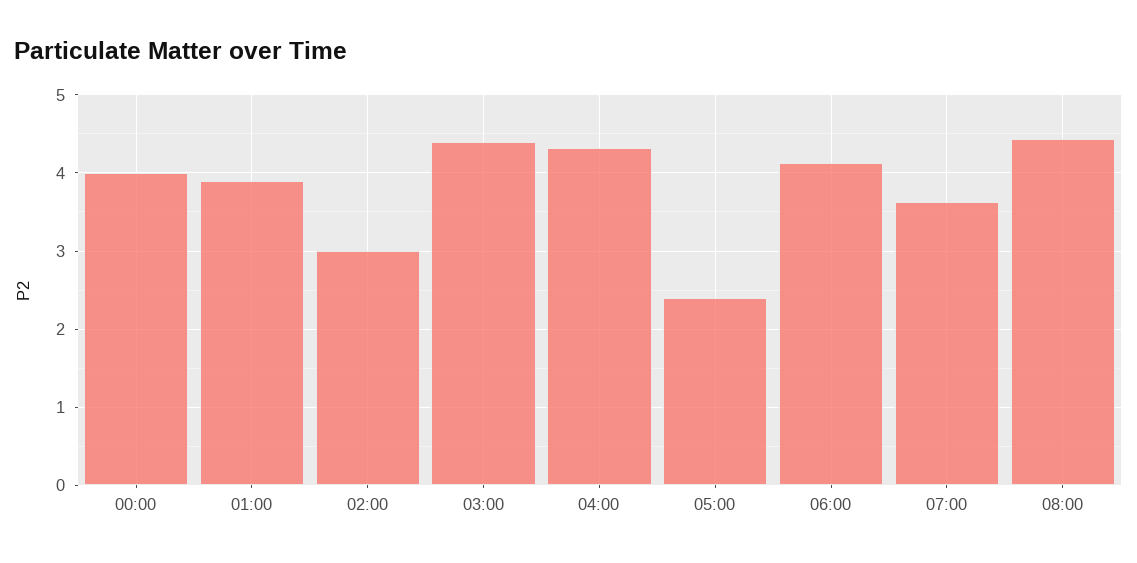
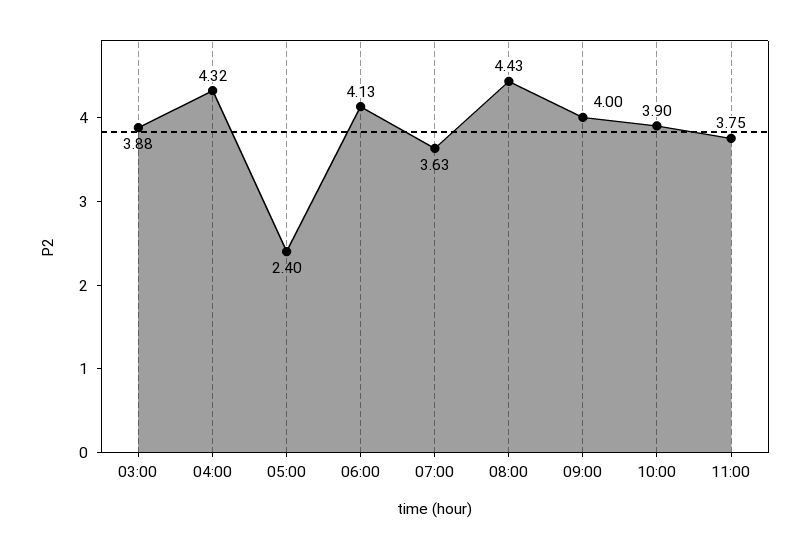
00:00: 4 -> none
01:00: 3.9 -> none
02:00: 3 -> none
03:00: 4.4 -> 3.88
09:00: none -> 4
10:00: none -> 3.9
11:00: none -> 3.75

